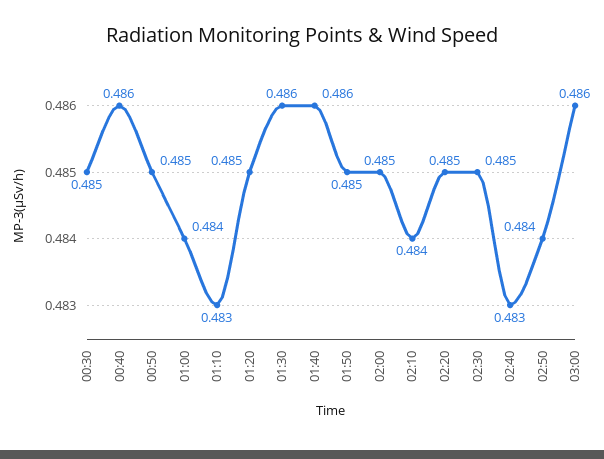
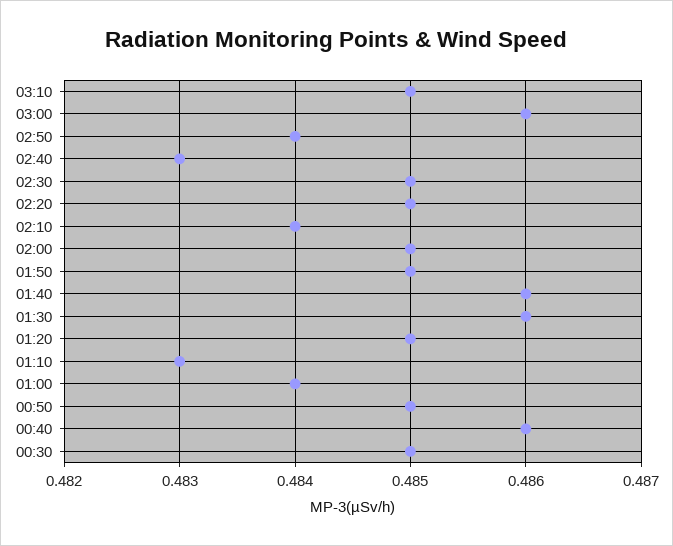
03:10: none -> 0.485

